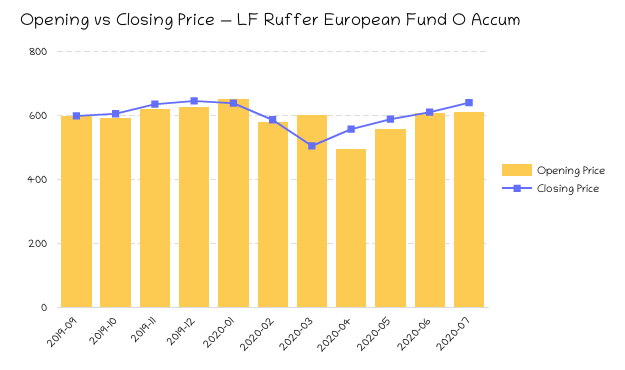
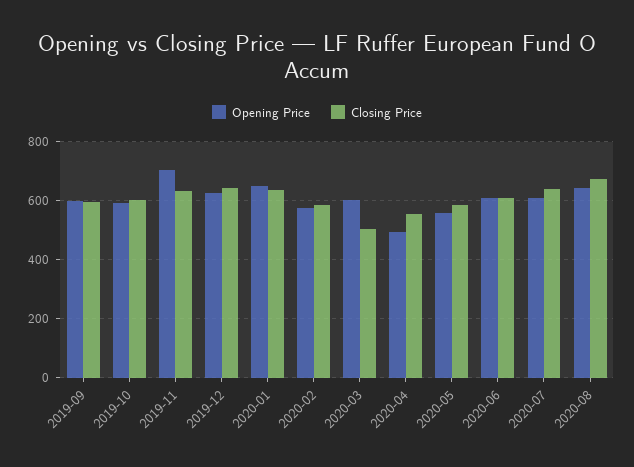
Opening Price, 2019-11: 620 -> 700
Opening Price, 2020-08: none -> 650
Closing Price, 2020-08: none -> 675

